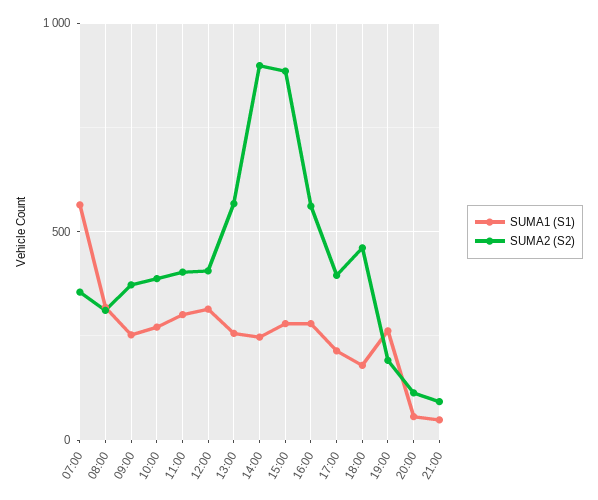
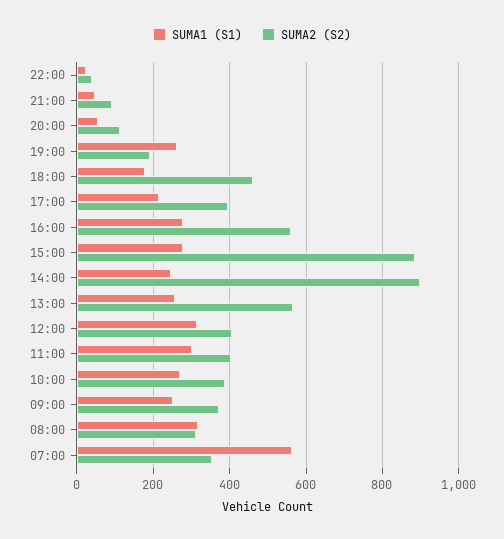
SUMA1 (S1), 22:00: none -> 20
SUMA2 (S2), 22:00: none -> 40

